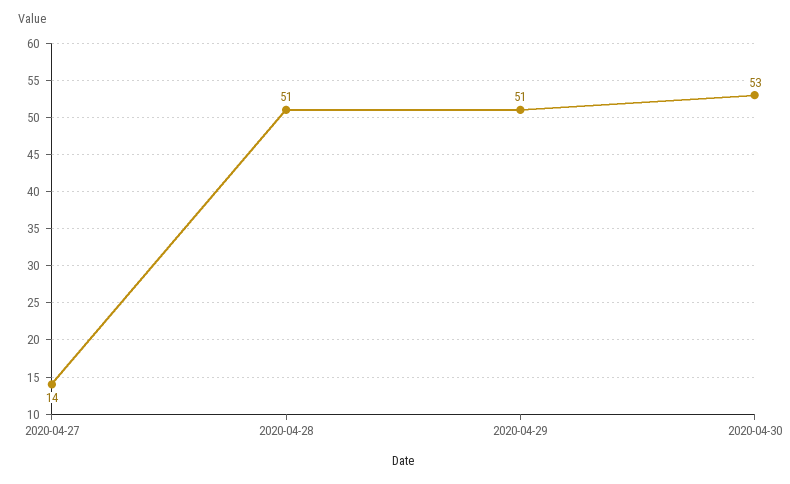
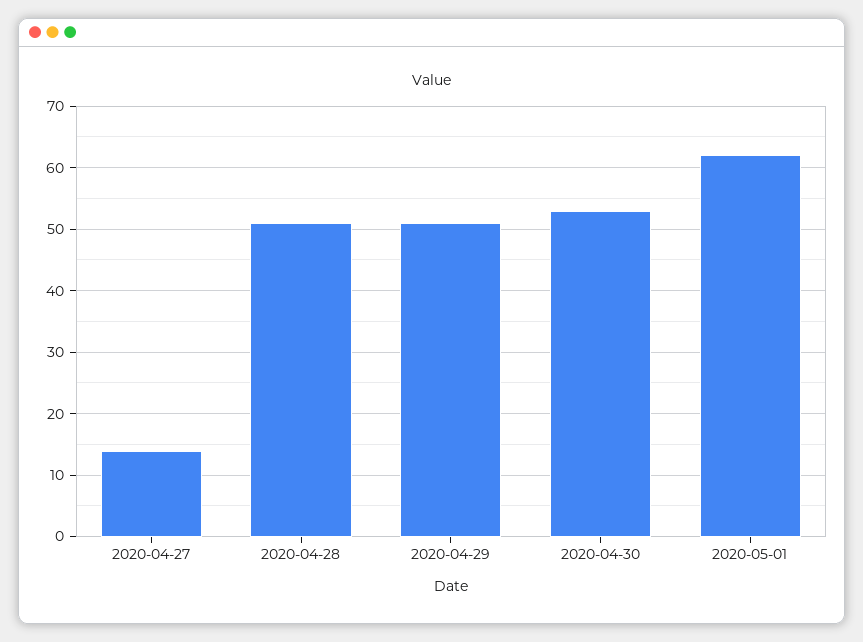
2020-05-01: none -> 62

